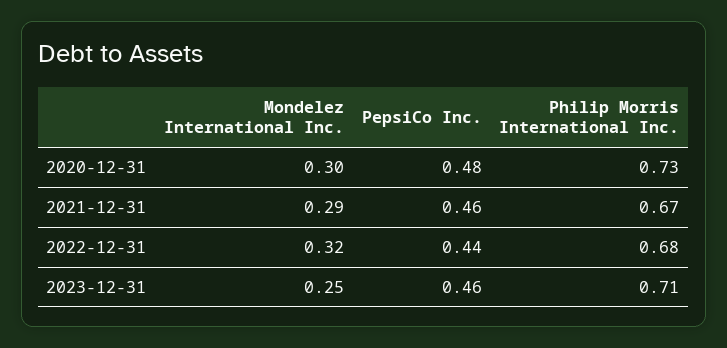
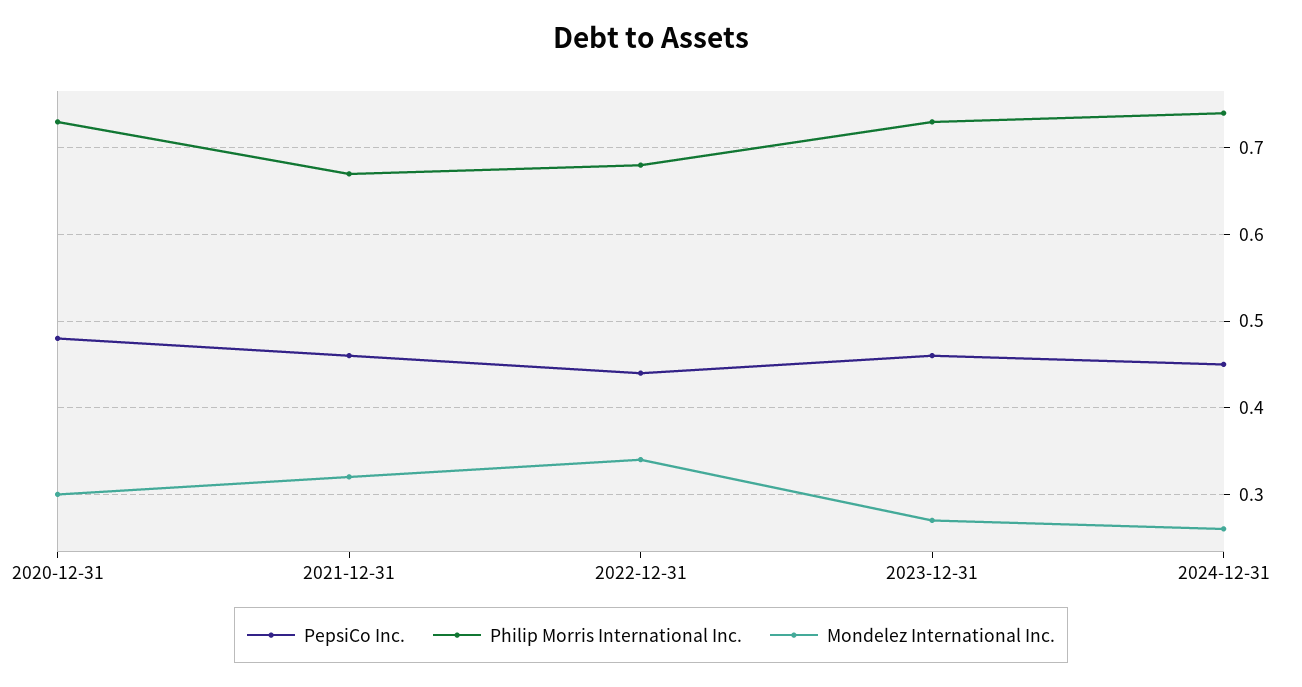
Mondelez International Inc., 2021-12-31: 0.29 -> 0.32
Mondelez International Inc., 2022-12-31: 0.32 -> 0.34
Mondelez International Inc., 2023-12-31: 0.25 -> 0.27
Philip Morris International Inc., 2023-12-31: 0.71 -> 0.73
PepsiCo Inc., 2024-12-31: none -> 0.45
Philip Morris International Inc., 2024-12-31: none -> 0.74
Mondelez International Inc., 2024-12-31: none -> 0.26

